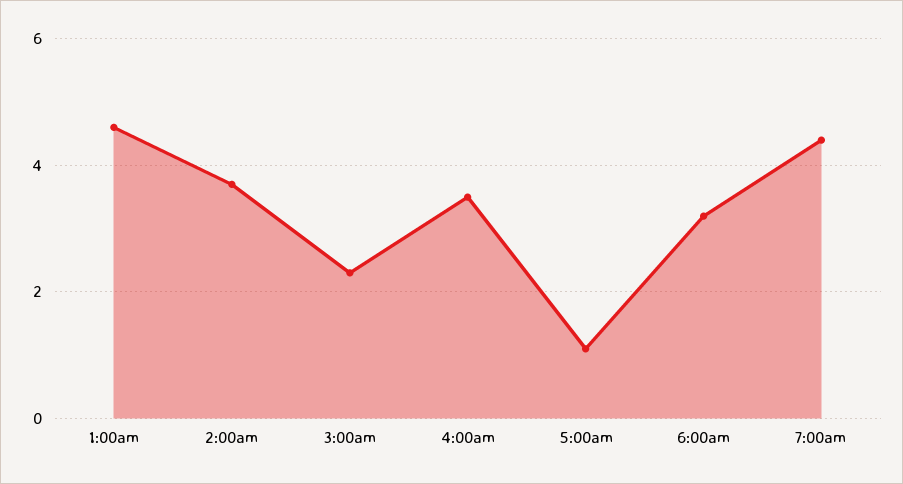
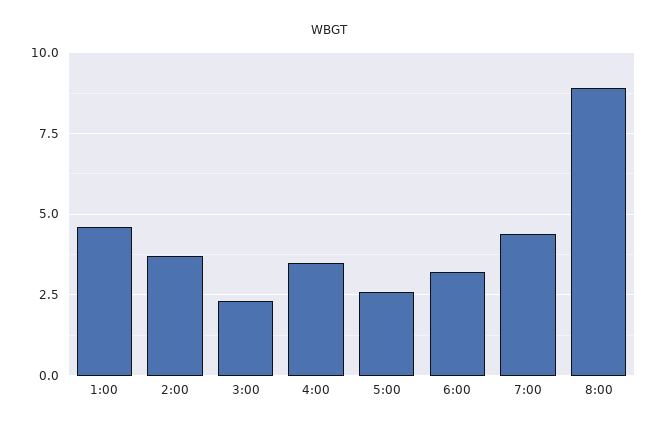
5:00am: 1 -> 2.5
8:00: none -> 9

